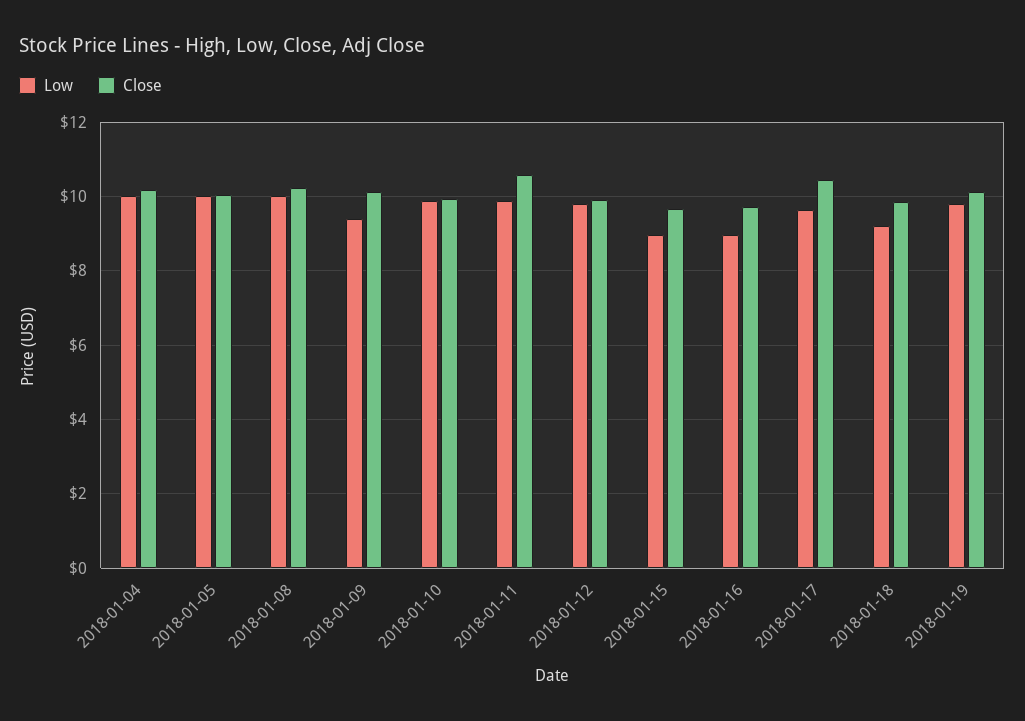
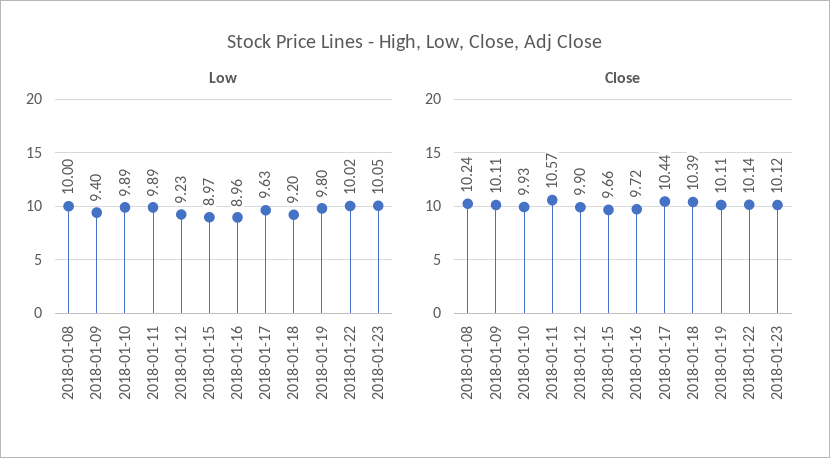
Low, 2018-01-04: 10 -> none
Close, 2018-01-04: 10.2 -> none
Low, 2018-01-05: 10 -> none
Close, 2018-01-05: 10 -> none
Low, 2018-01-12: 9.8 -> 9.23
Close, 2018-01-18: 9.8 -> 10.39
Low, 2018-01-22: none -> 10.02
Low, 2018-01-23: none -> 10.05
Close, 2018-01-22: none -> 10.14
Close, 2018-01-23: none -> 10.12

